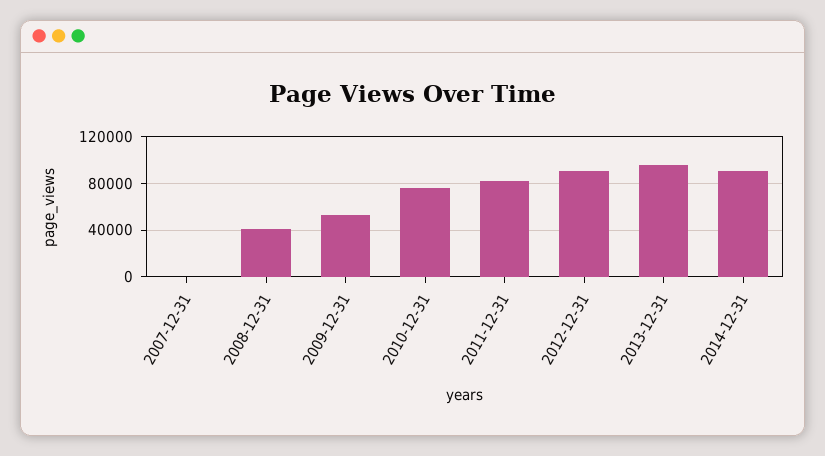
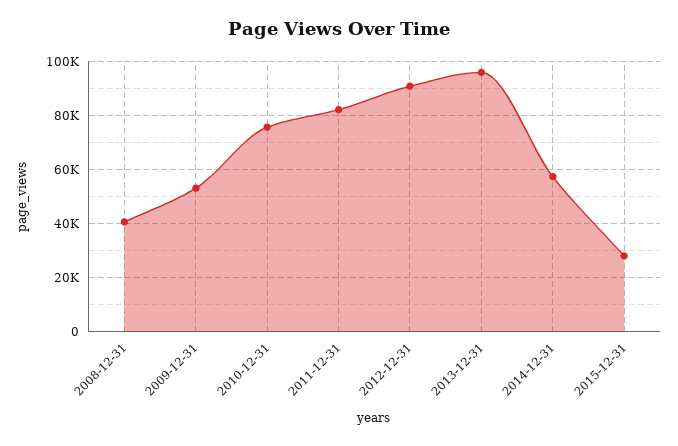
2007-12-31: 0 -> none
2014-12-31: 90000 -> 57500
2015-12-31: none -> 27500

